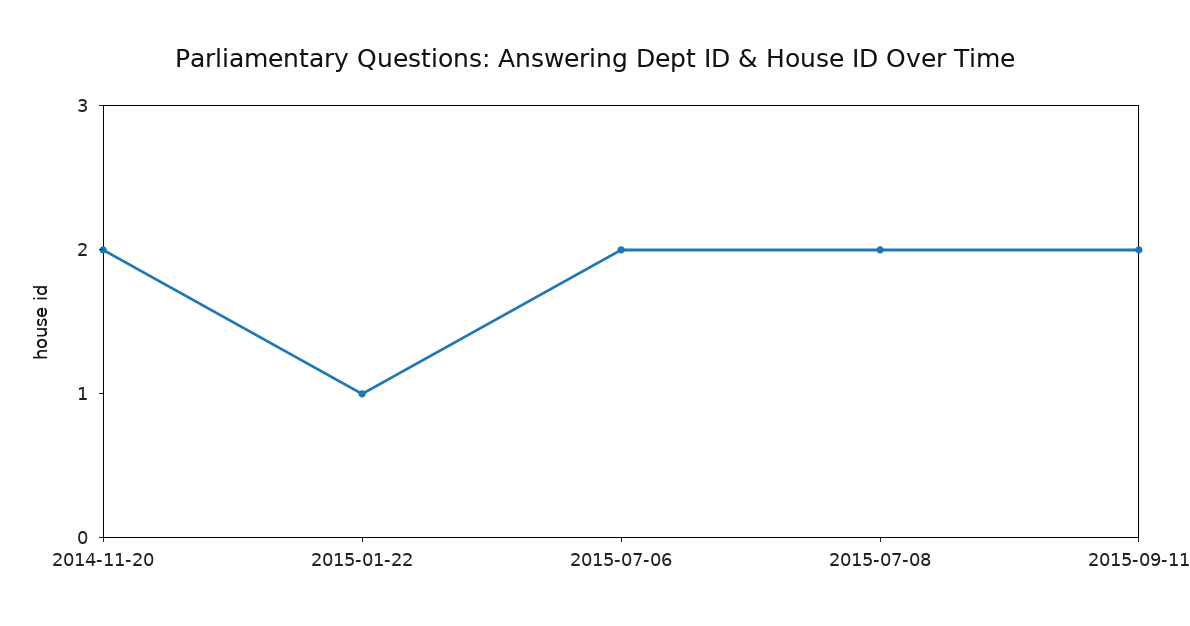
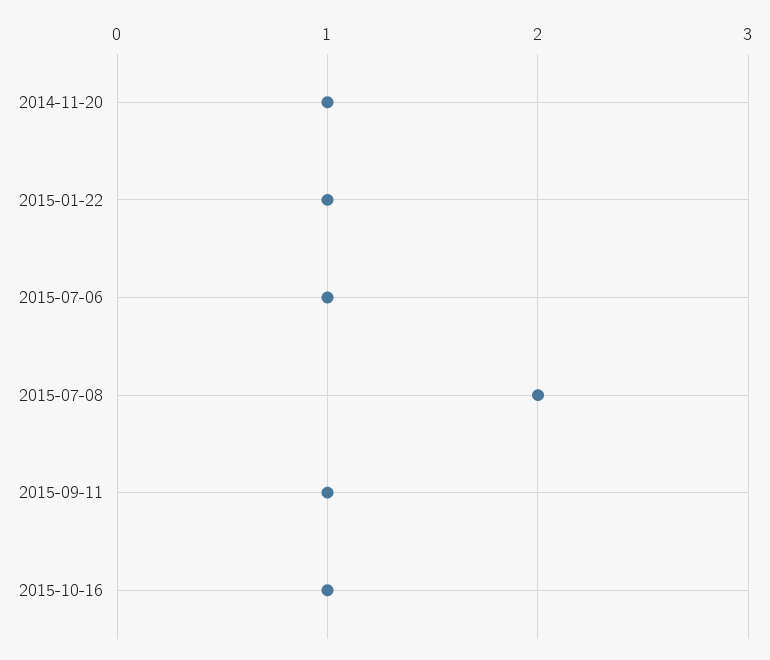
2014-11-20: 2 -> 1
2015-07-06: 2 -> 1
2015-09-11: 2 -> 1
2015-10-16: none -> 1

